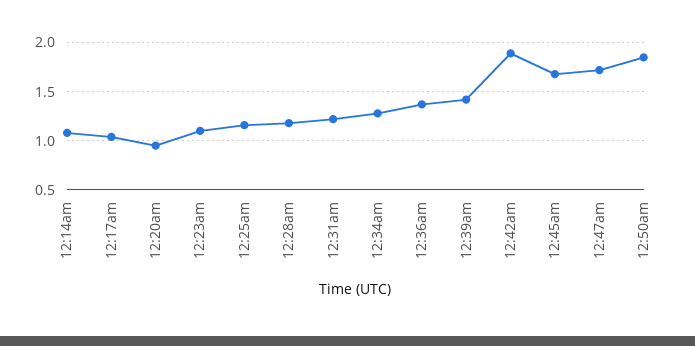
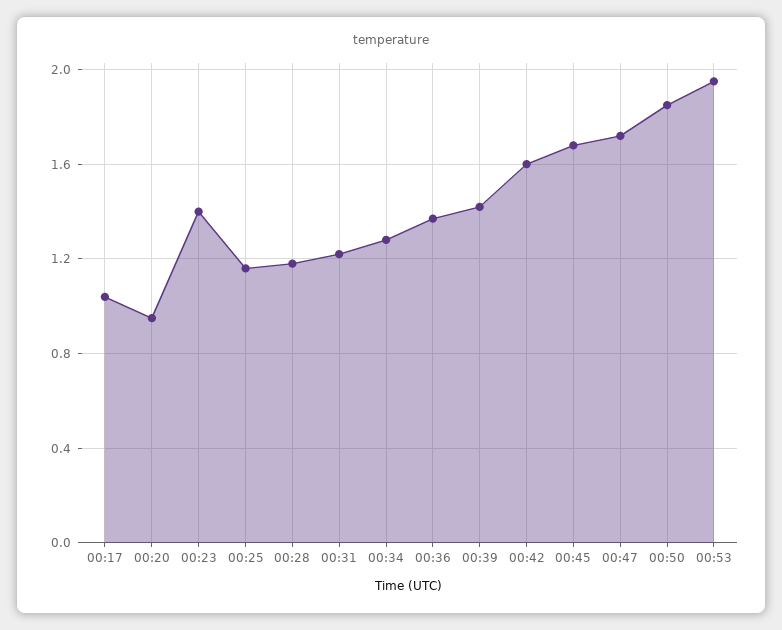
12:14am: 1.1 -> none
12:23am: 1.1 -> 1.4
12:42am: 1.9 -> 1.6
00:53: none -> 1.95

